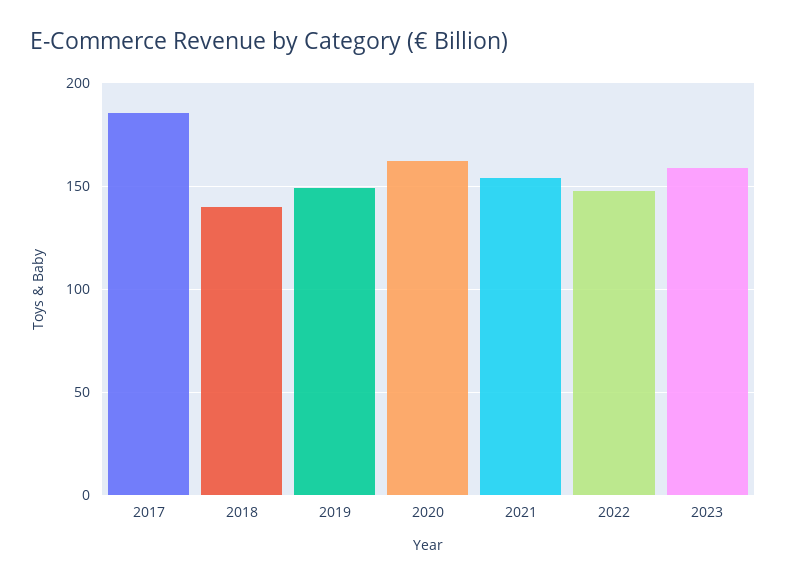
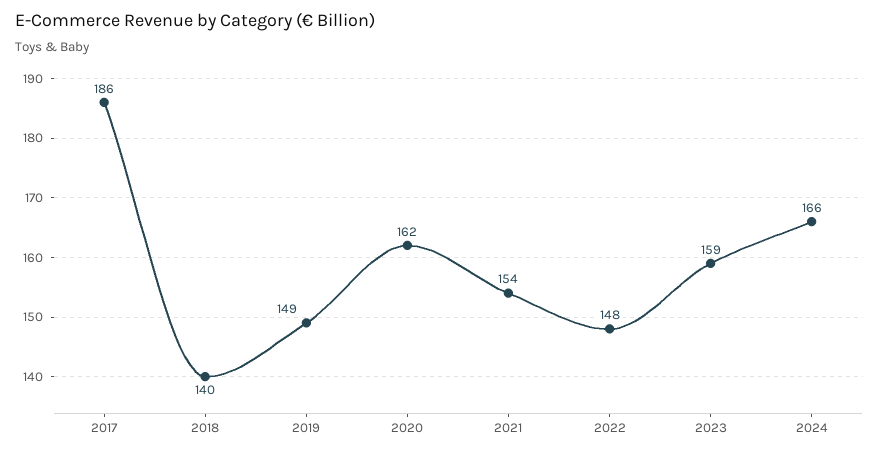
2024: none -> 166

